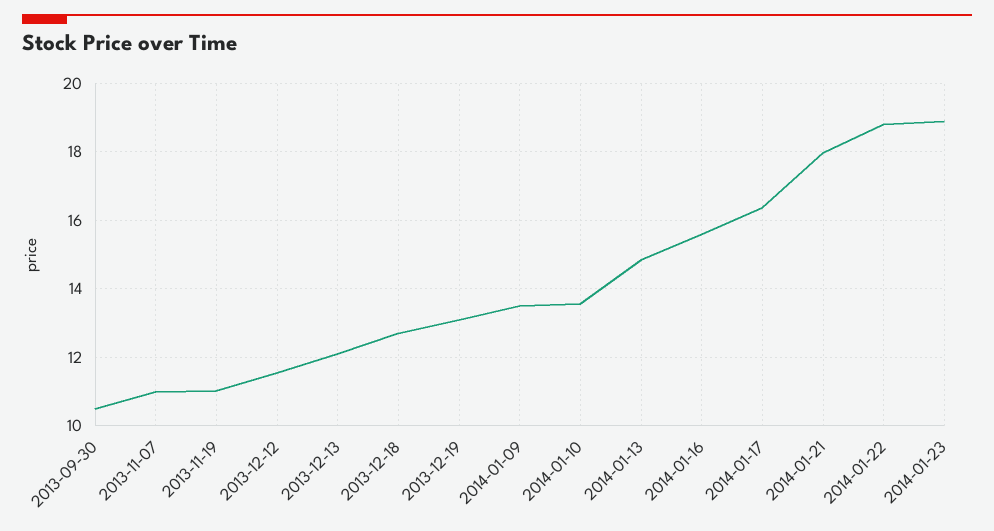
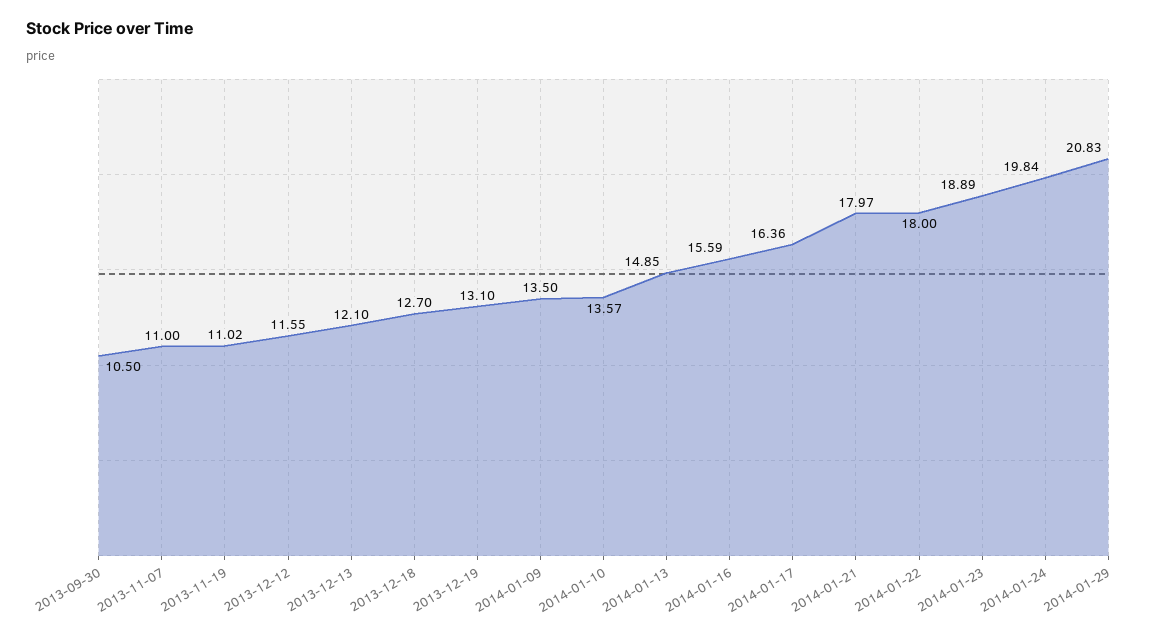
2014-01-22: 18.8 -> 18
2014-01-24: none -> 19.84
2014-01-29: none -> 20.83

